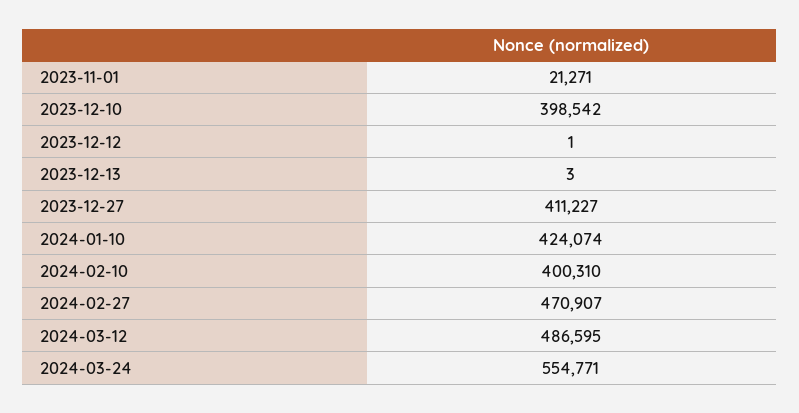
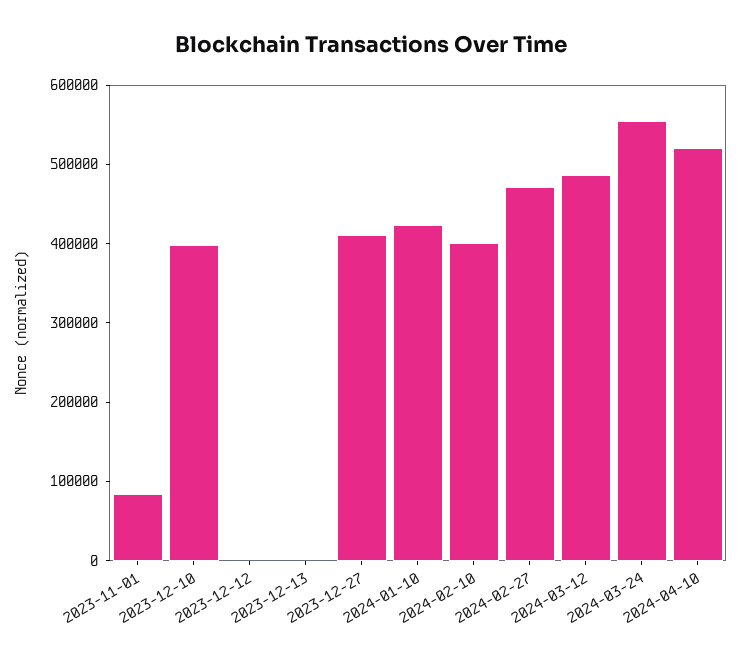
2023-11-01: 21271 -> 80000
2024-04-10: none -> 520000

